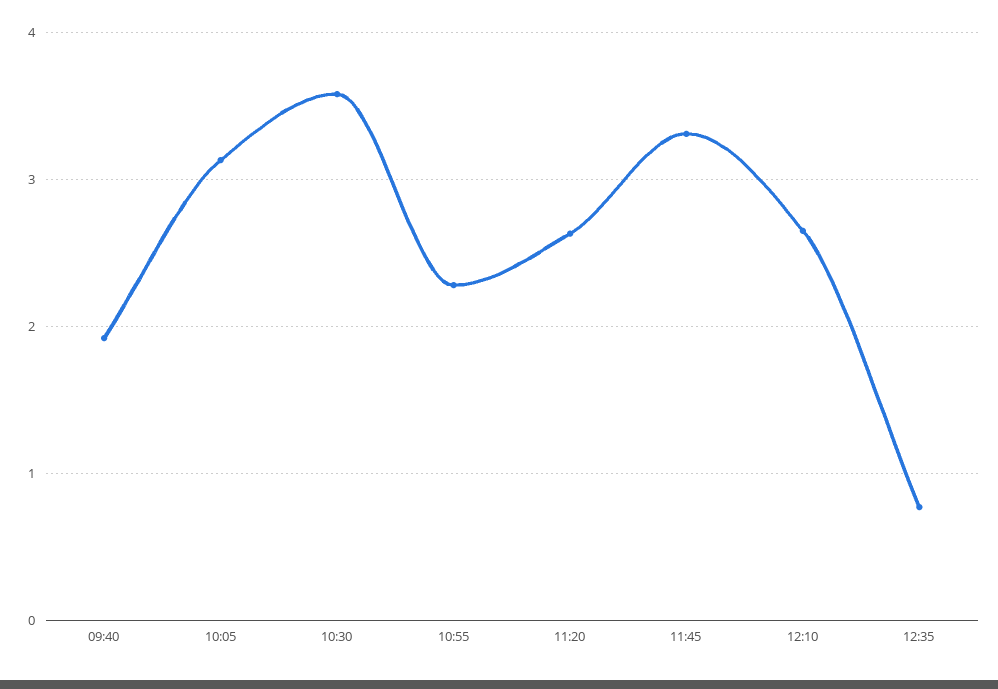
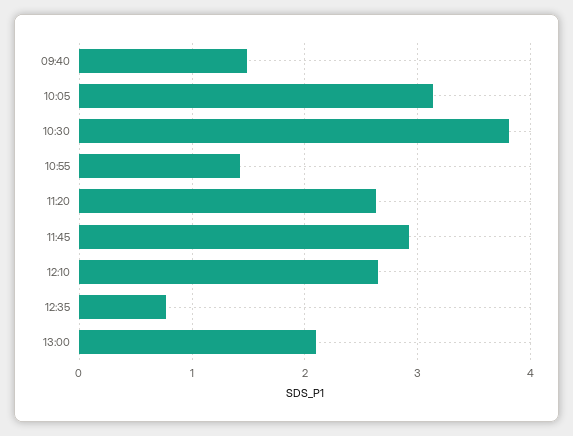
09:40: 1.9 -> 1.5
10:30: 3.6 -> 3.8
10:55: 2.3 -> 1.4
11:45: 3.3 -> 2.9
13:00: none -> 2.1

